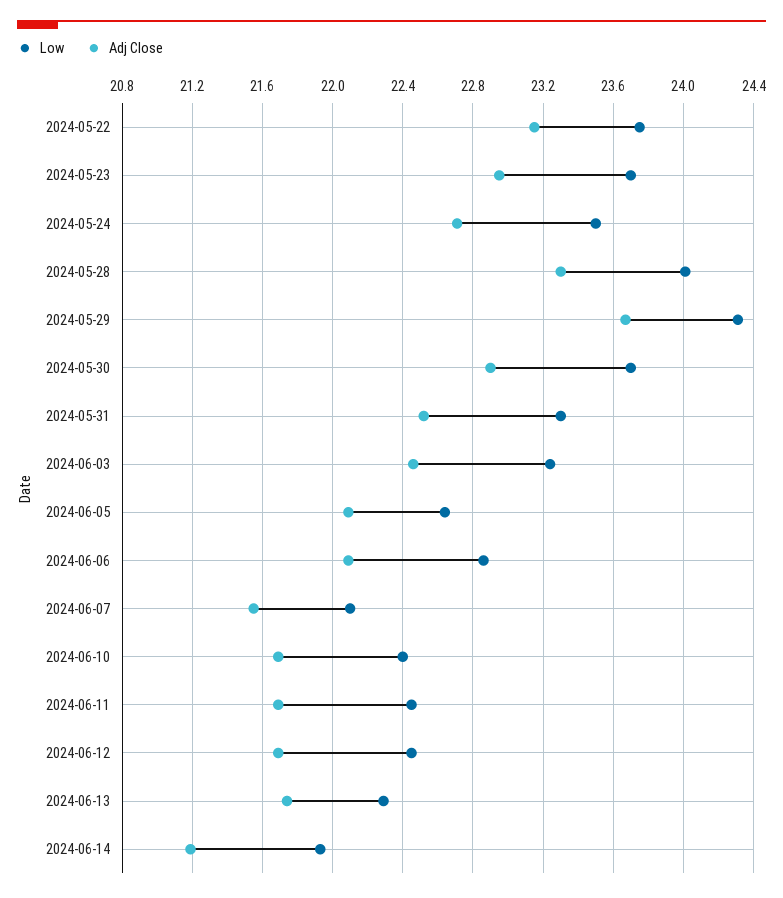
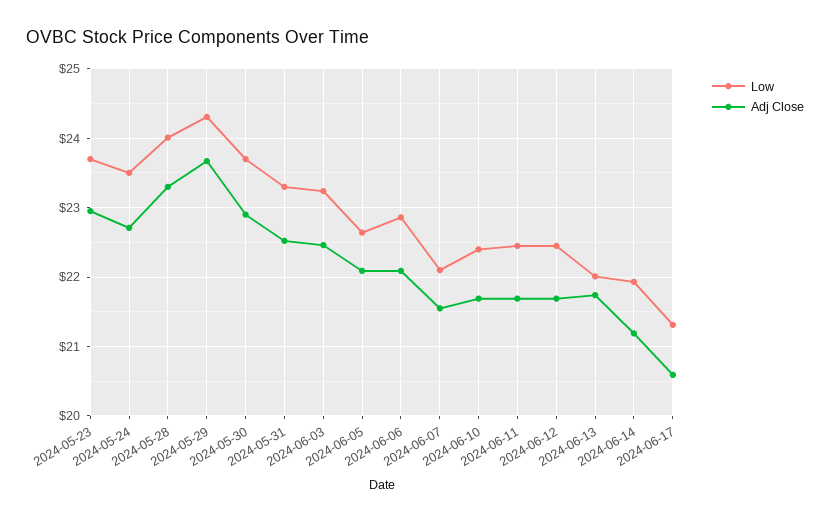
Low, 2024-05-22: 23.75 -> none
Adj Close, 2024-05-22: 23.15 -> none
Low, 2024-06-13: 22.3 -> 22
Low, 2024-06-17: none -> 21.3
Adj Close, 2024-06-17: none -> 20.6

